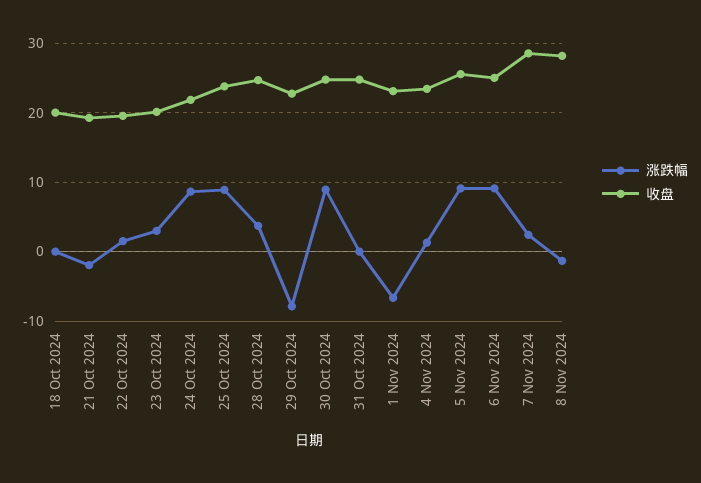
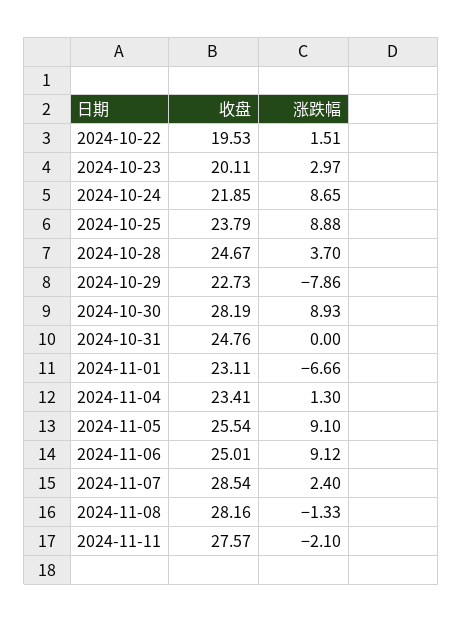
涨跌幅, 18 Oct 2024: 0 -> none
收盘, 18 Oct 2024: 20 -> none
涨跌幅, 21 Oct 2024: -2 -> none
收盘, 21 Oct 2024: 19 -> none
收盘, 30 Oct 2024: 25 -> 28.19
收盘, 2024-11-11: none -> 27.57
涨跌幅, 2024-11-11: none -> -2.1

